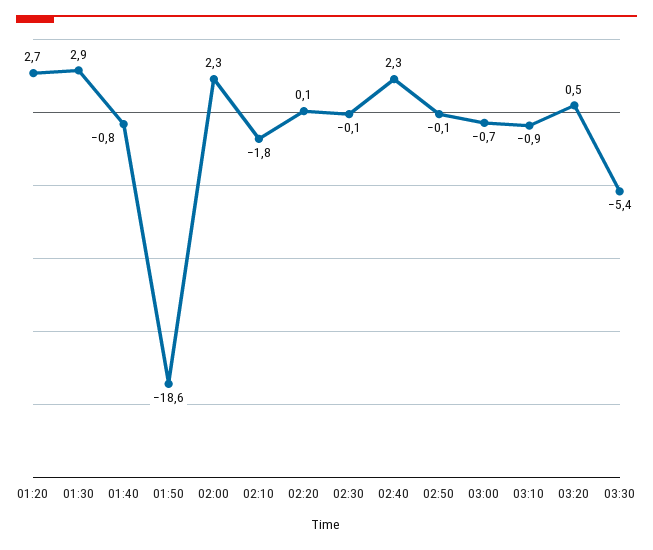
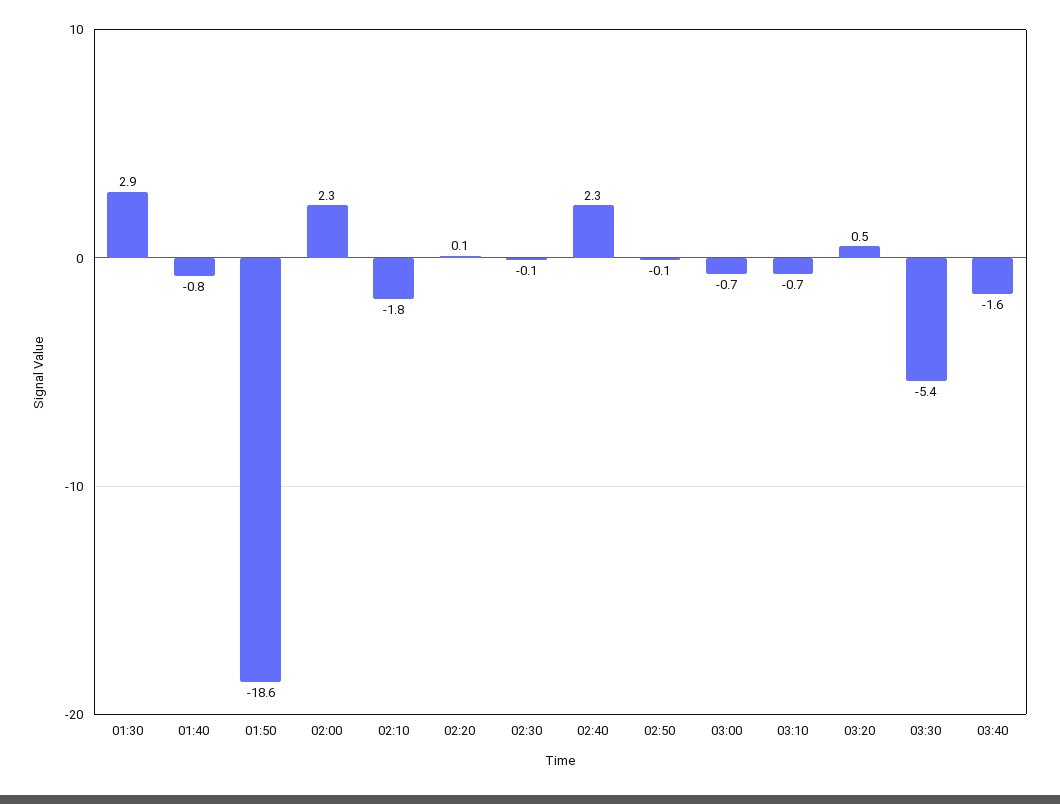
01:20: 2.7 -> none
03:10: -0.9 -> -0.7
03:40: none -> -1.6

